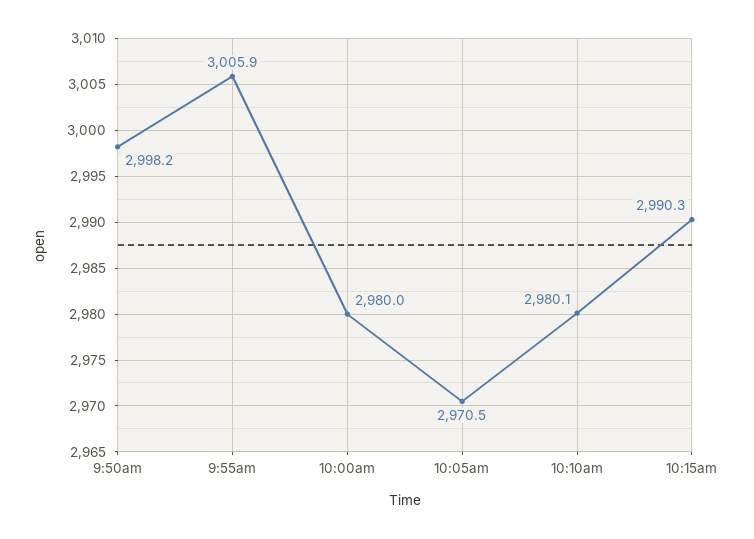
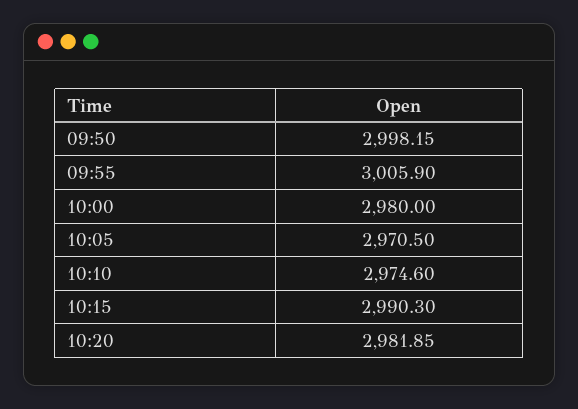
10:10am: 2980.1 -> 2974.6
10:20: none -> 2981.85

